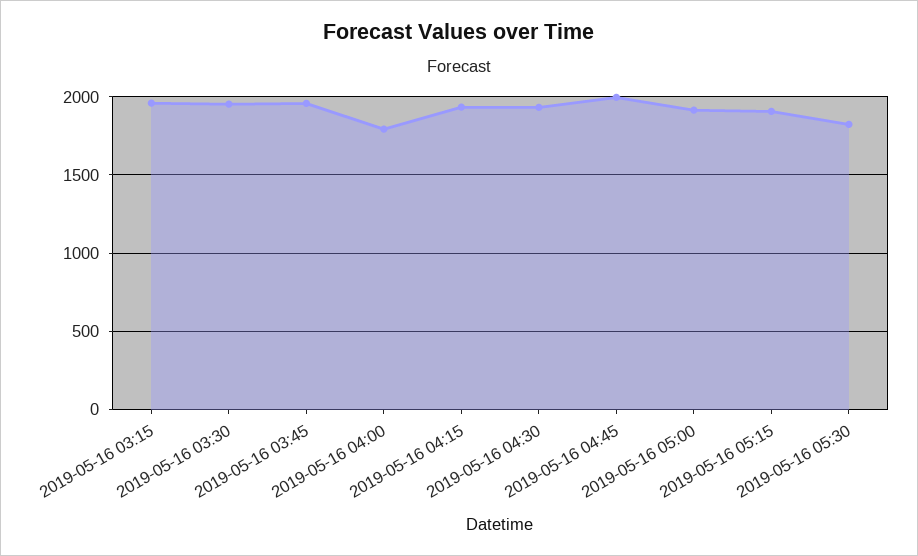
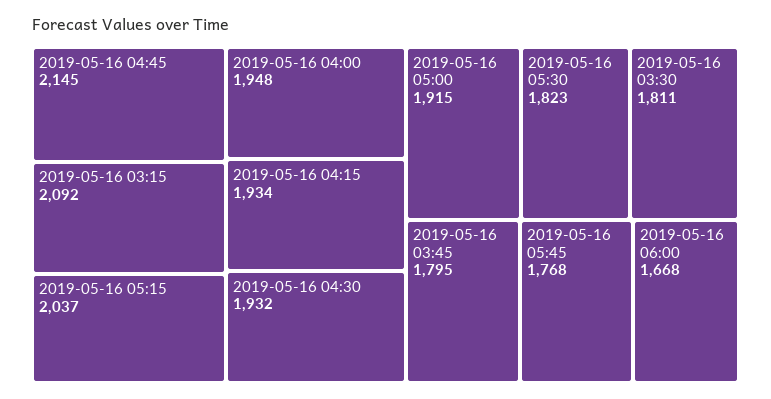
2019-05-16 03:15: 1950 -> 2092
2019-05-16 03:30: 1950 -> 1811
2019-05-16 03:45: 1950 -> 1795
2019-05-16 04:00: 1800 -> 1948
2019-05-16 04:45: 2000 -> 2145
2019-05-16 05:15: 1900 -> 2037
2019-05-16 05:45: none -> 1768
2019-05-16 06:00: none -> 1668

